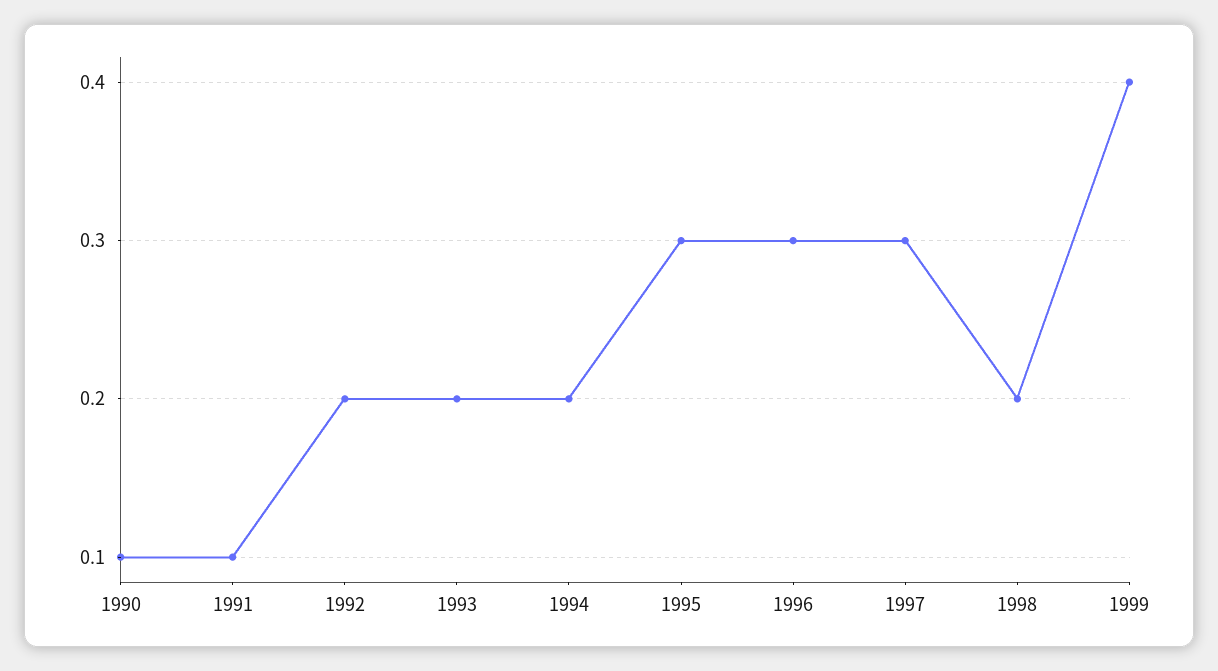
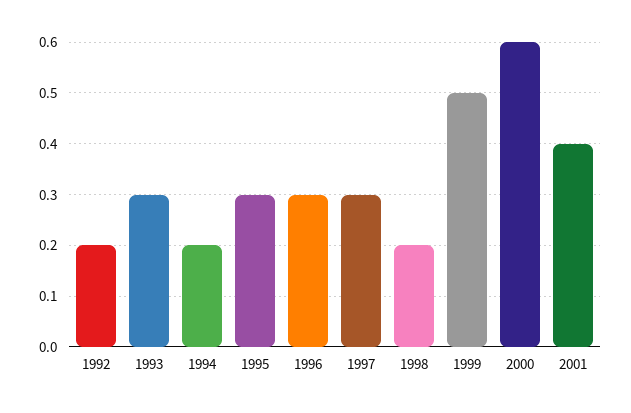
1990: 0.1 -> none
1991: 0.1 -> none
1993: 0.2 -> 0.3
1999: 0.4 -> 0.5
2000: none -> 0.6
2001: none -> 0.4

